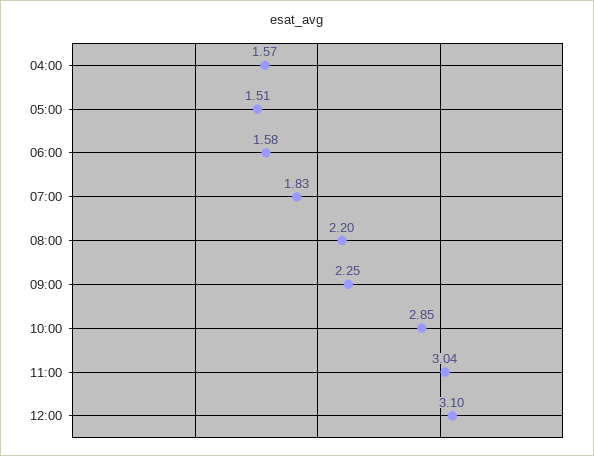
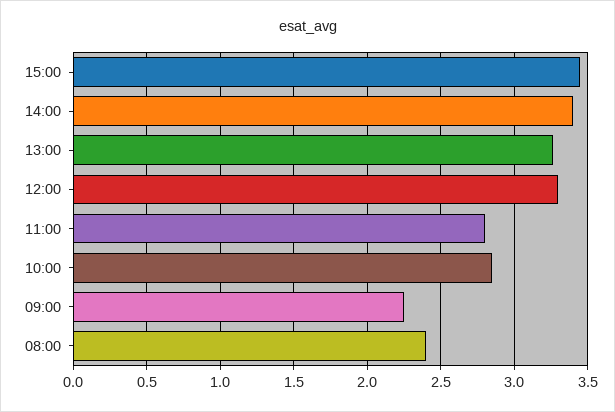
04:00: 1.57 -> none
05:00: 1.51 -> none
06:00: 1.58 -> none
07:00: 1.83 -> none
08:00: 2.2 -> 2.4
11:00: 3.04 -> 2.8
12:00: 3.1 -> 3.3
15:00: none -> 3.45
14:00: none -> 3.4
13:00: none -> 3.25

